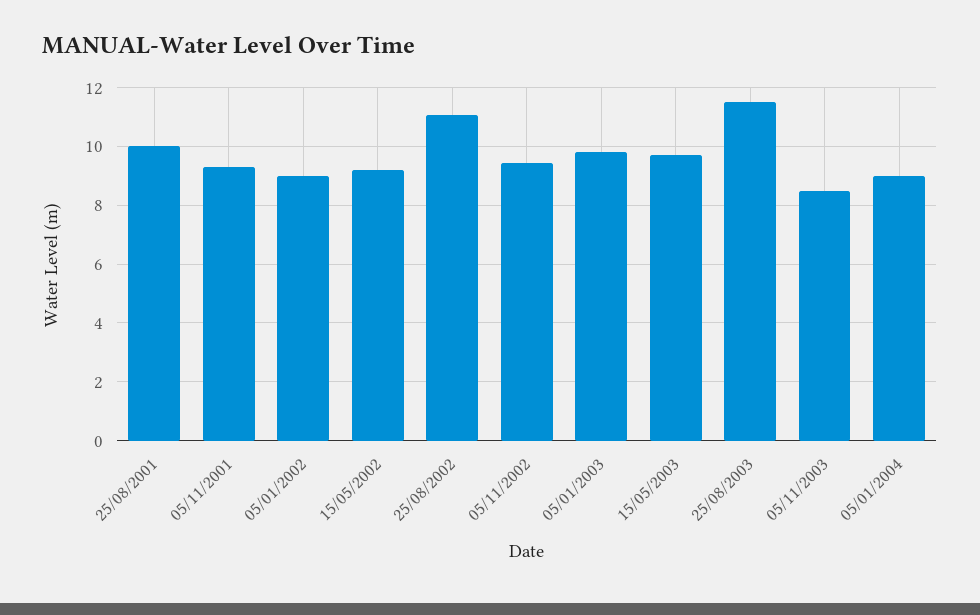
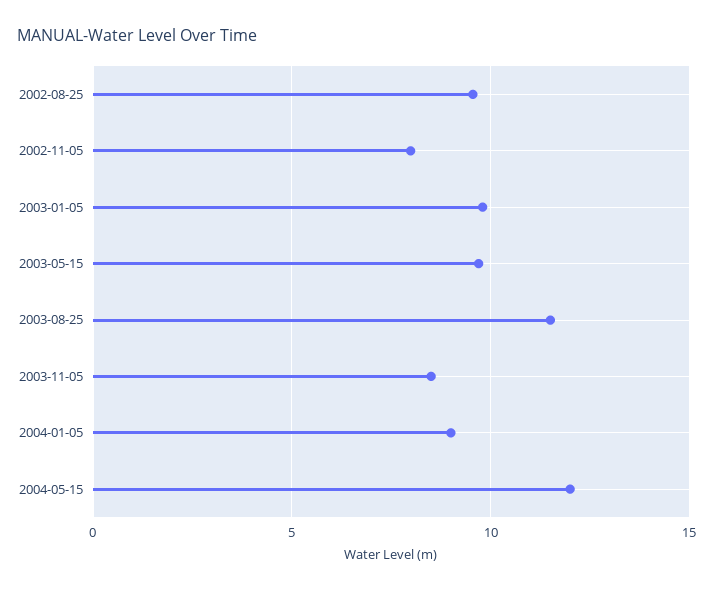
25/08/2001: 10 -> none
05/11/2001: 9.25 -> none
05/01/2002: 9 -> none
15/05/2002: 9.25 -> none
25/08/2002: 11 -> 9.5
05/11/2002: 9.5 -> 8
2004-05-15: none -> 12

